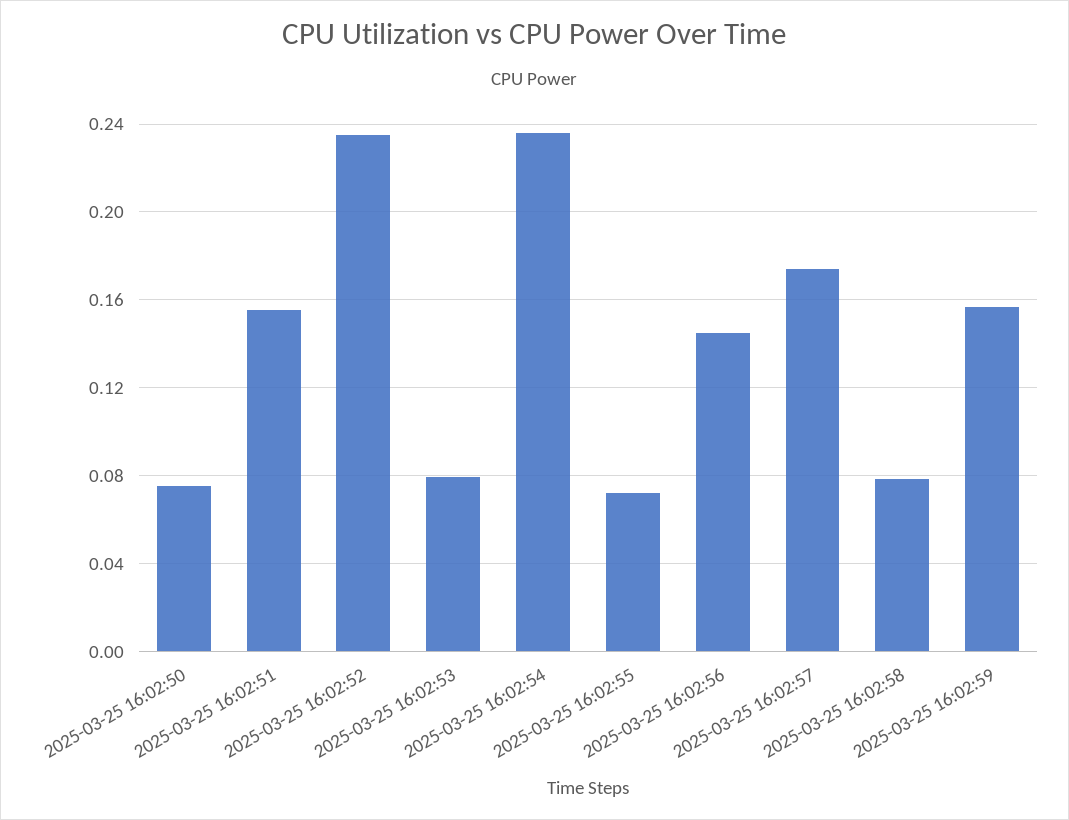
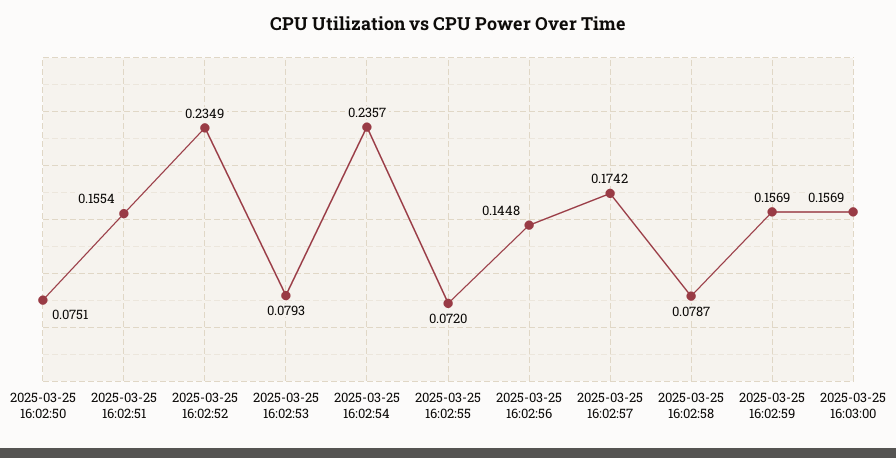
2025-03-25 16:03:00: none -> 0.1569

